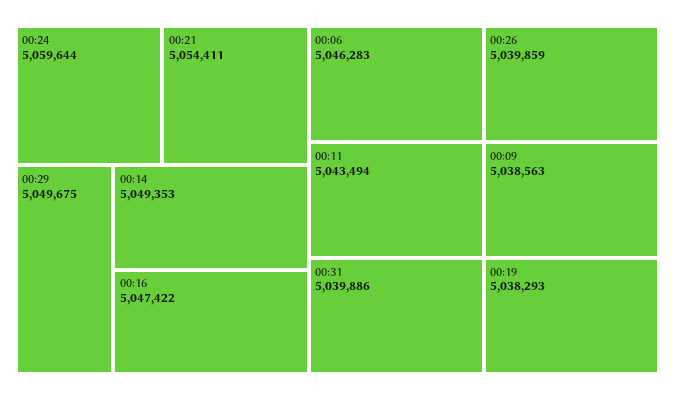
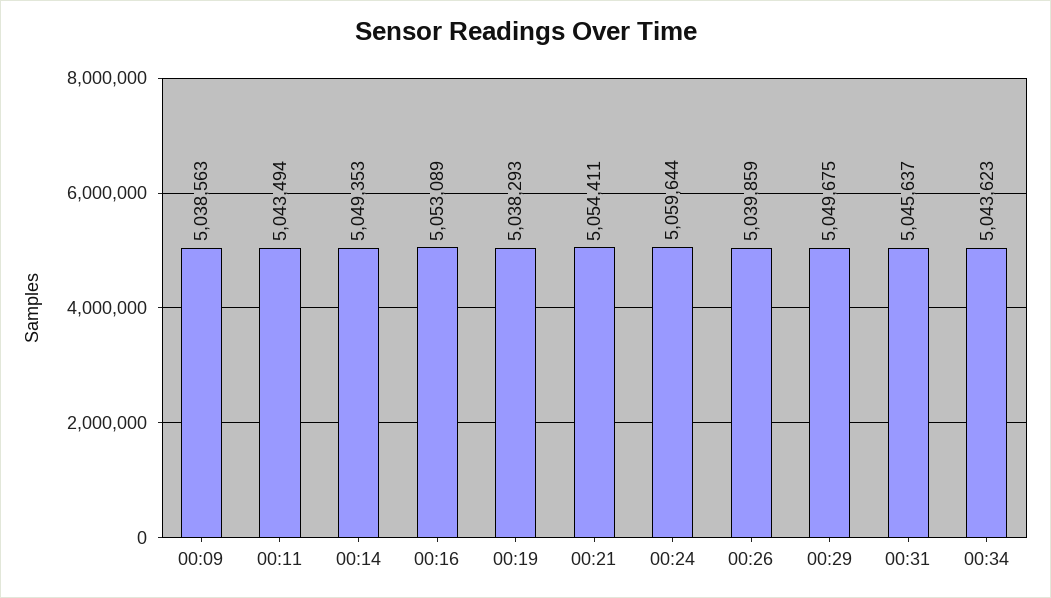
00:16: 5047422 -> 5053089
00:06: 5046283 -> none
00:31: 5039886 -> 5045637
00:34: none -> 5043623

